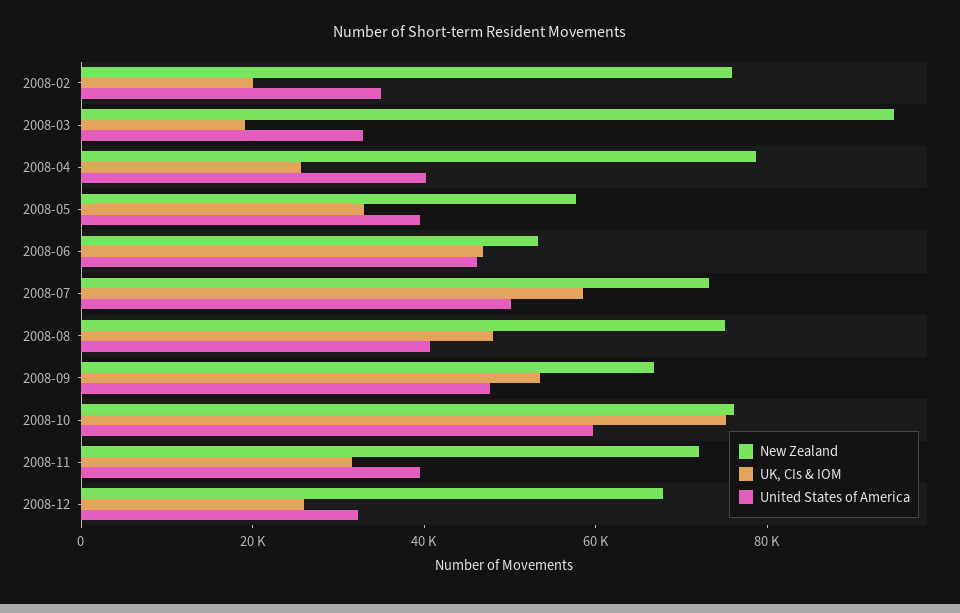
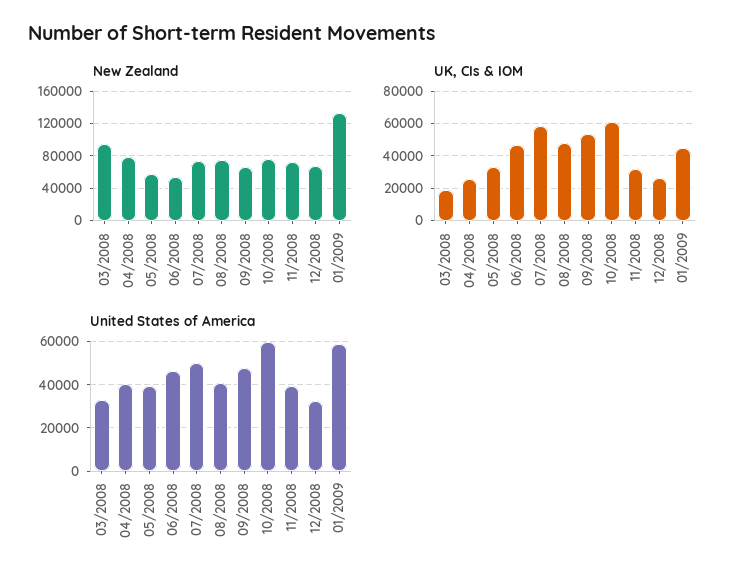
New Zealand, 2008-02: 75000 -> none
UK, CIs & IOM, 2008-02: 20000 -> none
United States of America, 2008-02: 35000 -> none
UK, CIs & IOM, 2008-10: 75000 -> 60000
New Zealand, 01/2009: none -> 130000
UK, CIs & IOM, 01/2009: none -> 45000
United States of America, 01/2009: none -> 60000

